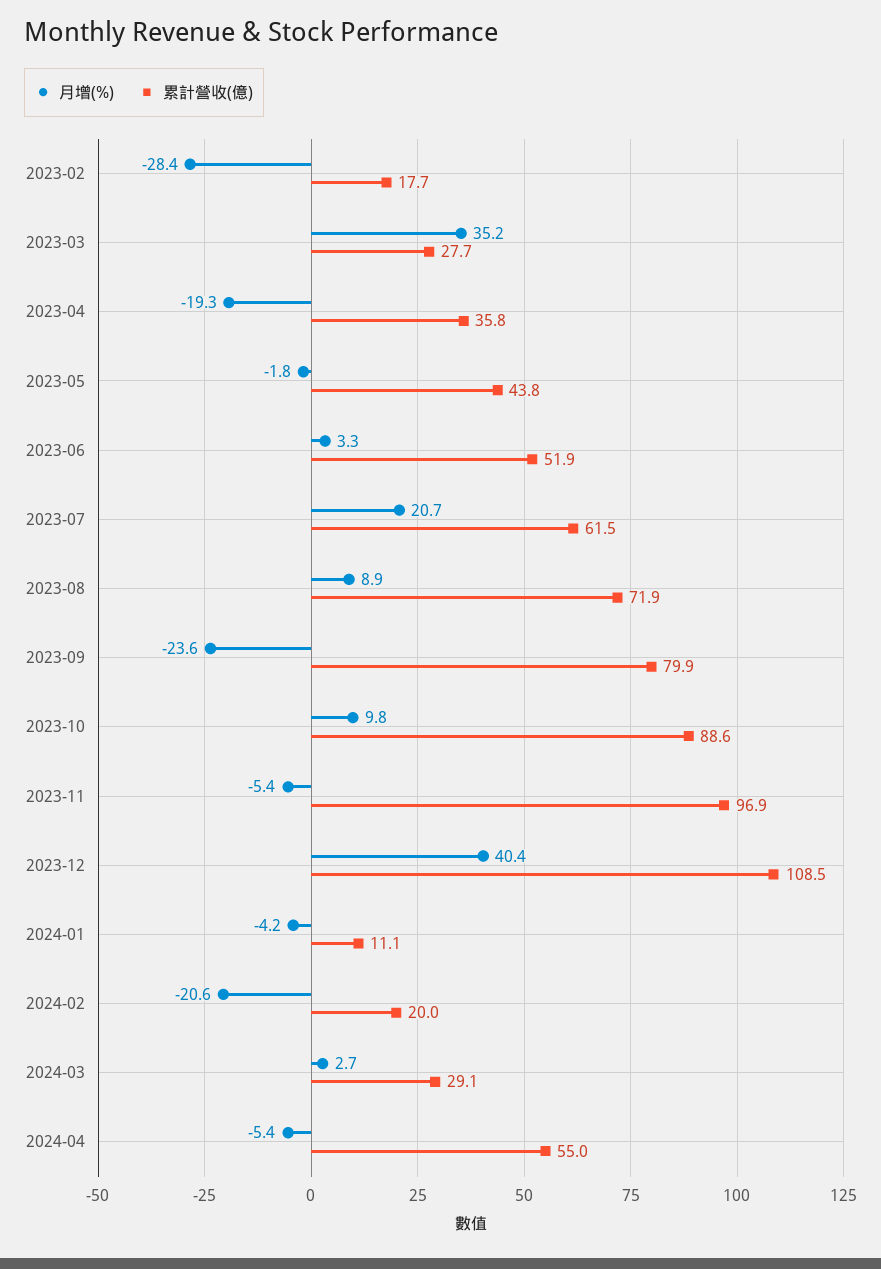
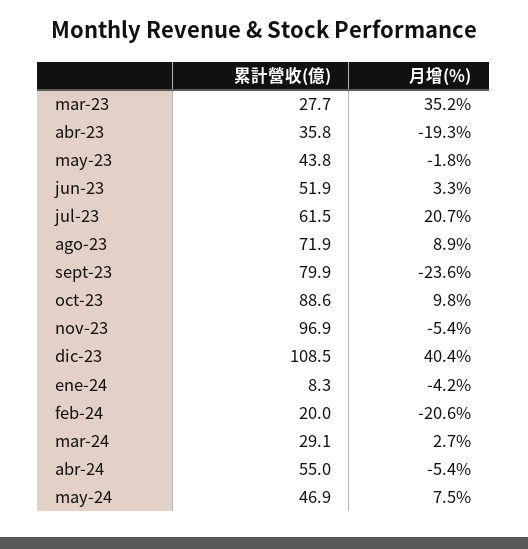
月增(%), 2023-02: -28.4 -> none
累計營收(億), 2023-02: 17.7 -> none
累計營收(億), 2024-01: 11.1 -> 8.3
累計營收(億), may-24: none -> 46.9
月增(%), may-24: none -> 7.5

